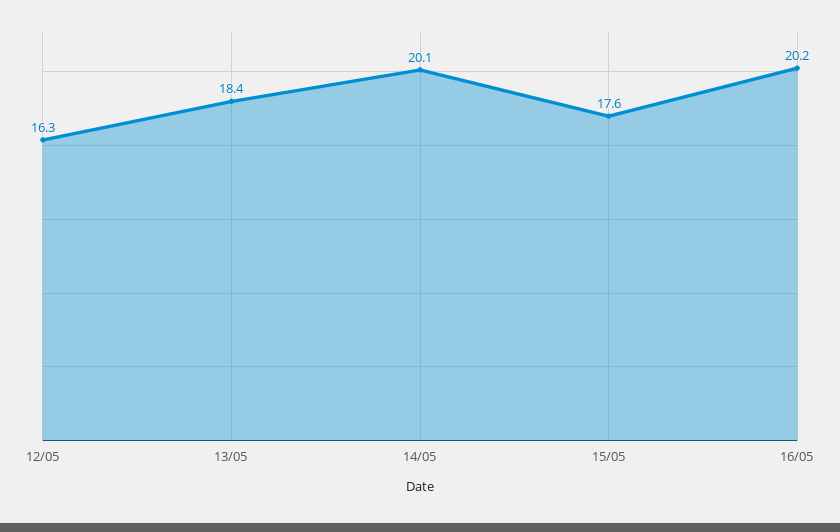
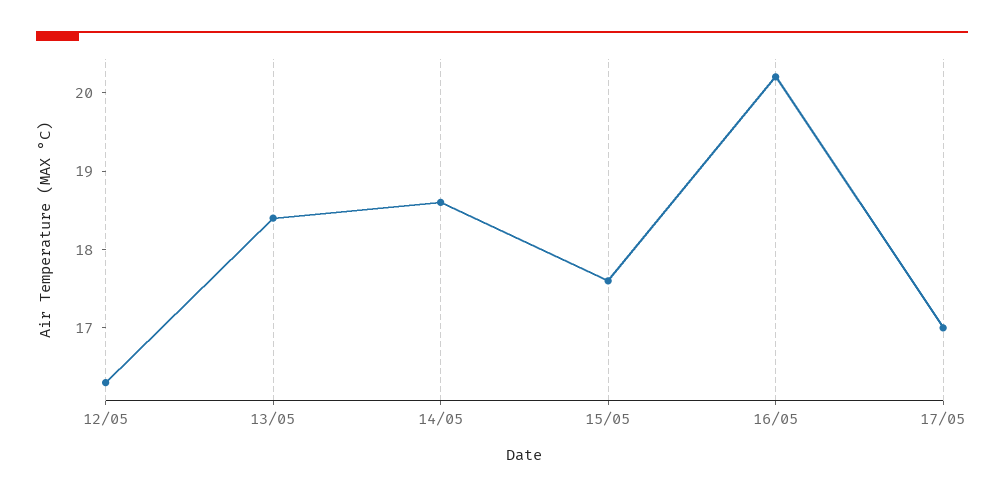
14/05: 20.1 -> 18.5
17/05: none -> 17

